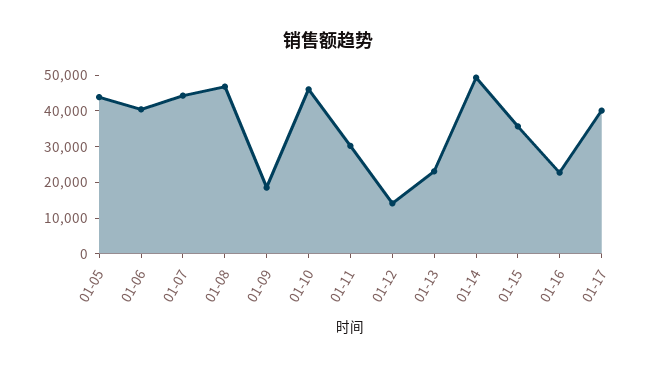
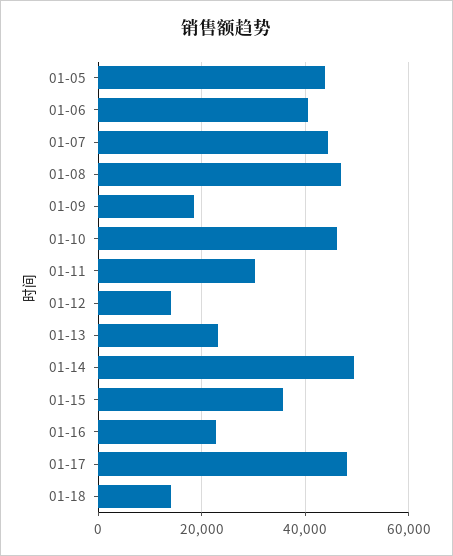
01-17: 40000 -> 48000
01-18: none -> 14000

